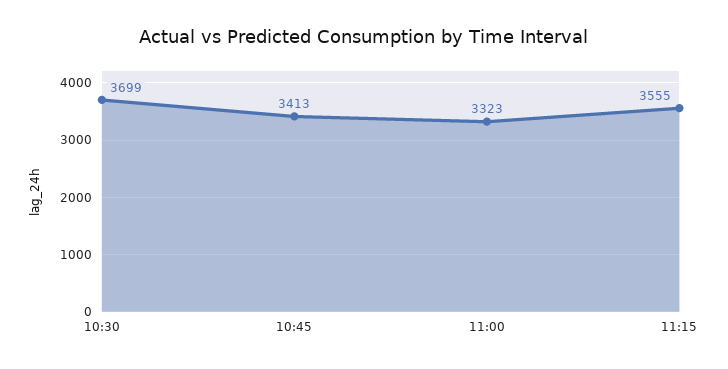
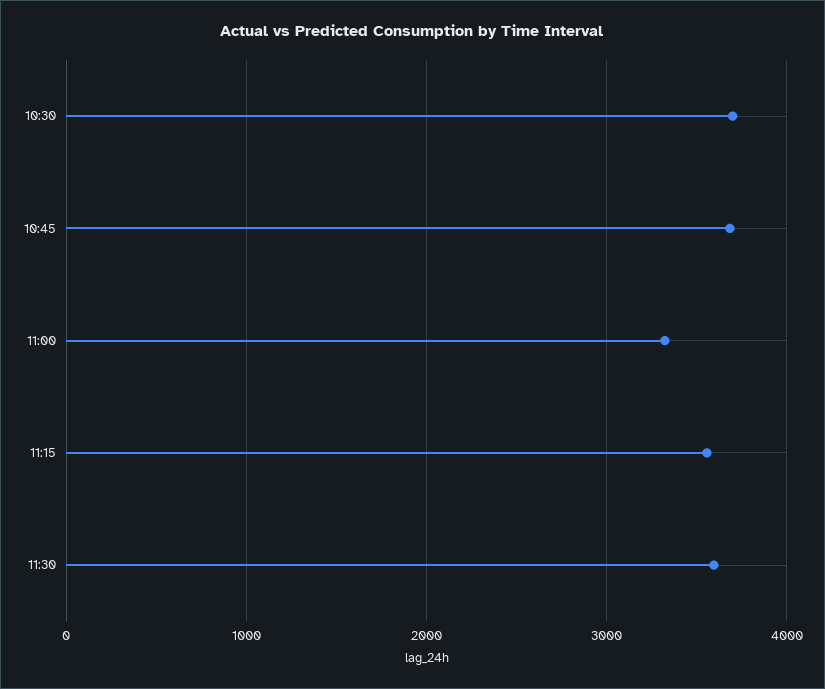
10:45: 3413 -> 3700
11:30: none -> 3600

